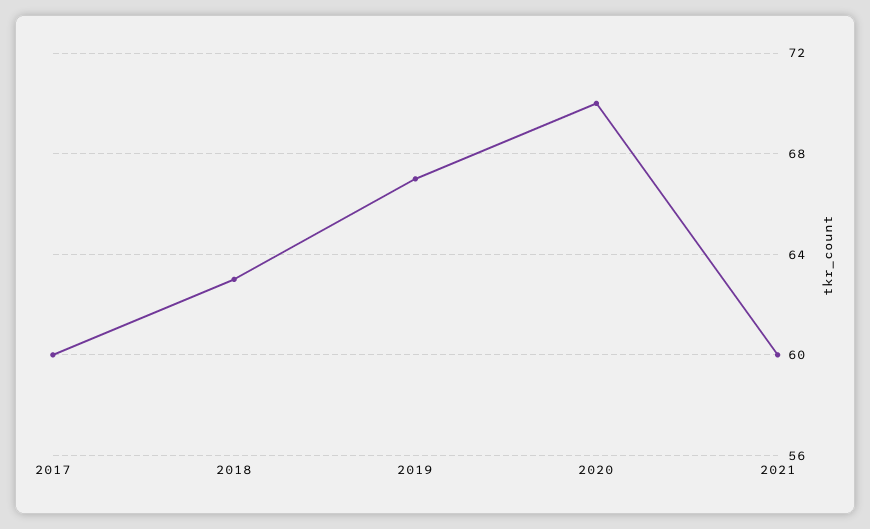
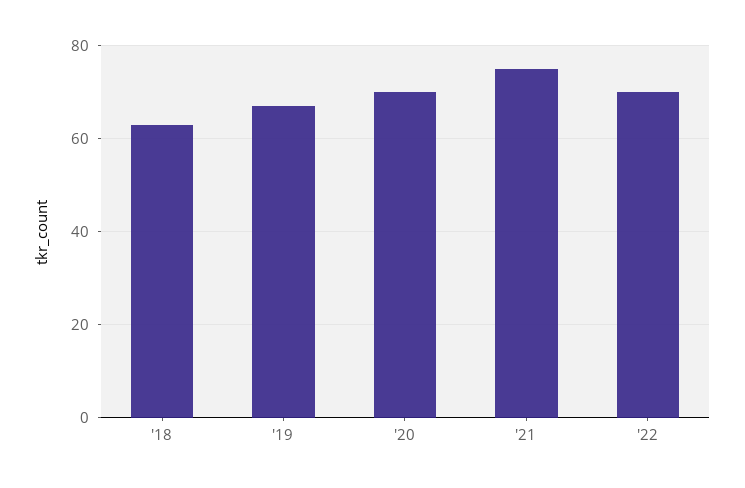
2017: 60 -> none
2021: 60 -> 75
'22: none -> 70

